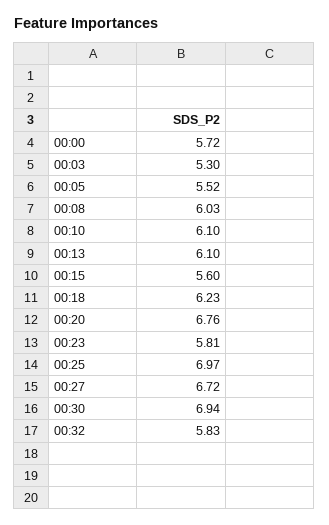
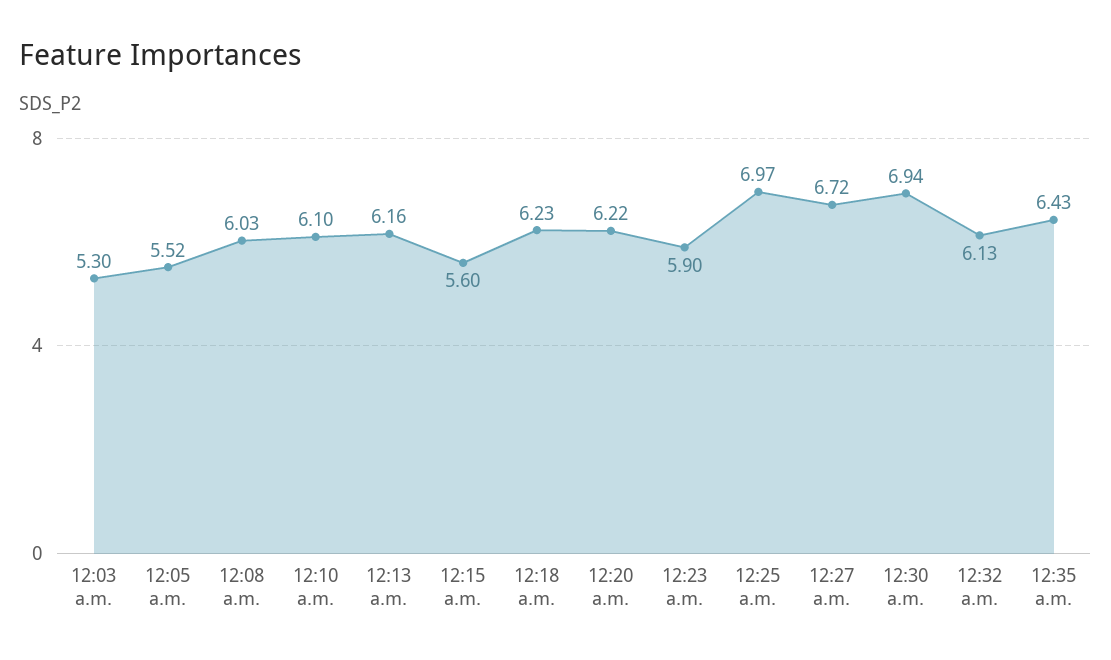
00:00: 5.72 -> none
00:13: 6.1 -> 6.16
00:20: 6.76 -> 6.22
00:23: 5.81 -> 5.9
00:32: 5.83 -> 6.13
12:35 a.m.: none -> 6.43

